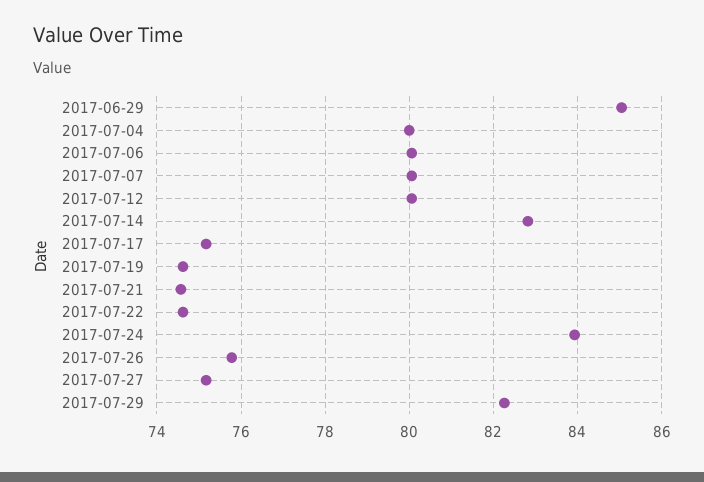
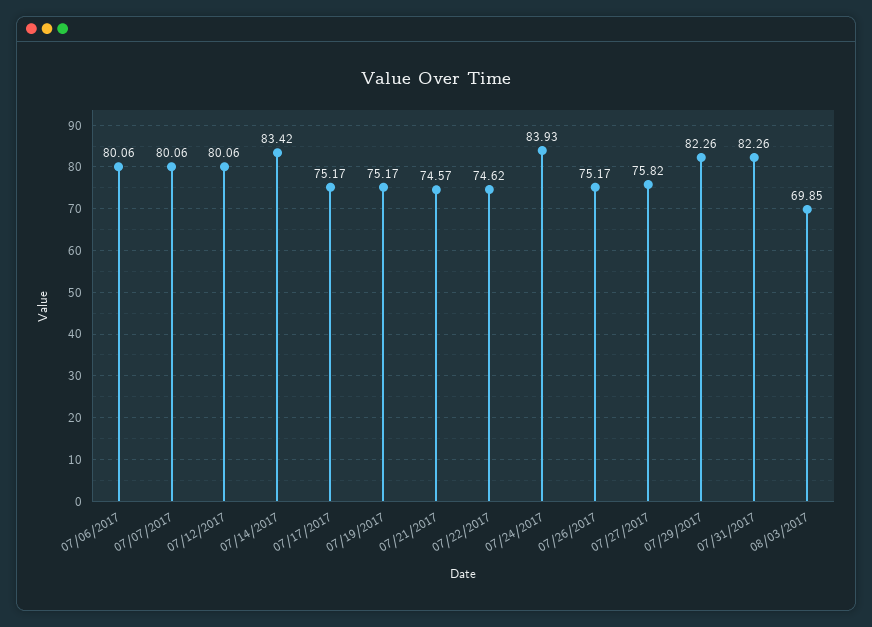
2017-06-29: 85 -> none
2017-07-04: 80 -> none
2017-07-14: 82.8 -> 83.42
2017-07-19: 74.6 -> 75.17
2017-07-26: 75.8 -> 75.17
2017-07-27: 75.2 -> 75.82
07/31/2017: none -> 82.26
08/03/2017: none -> 69.85

